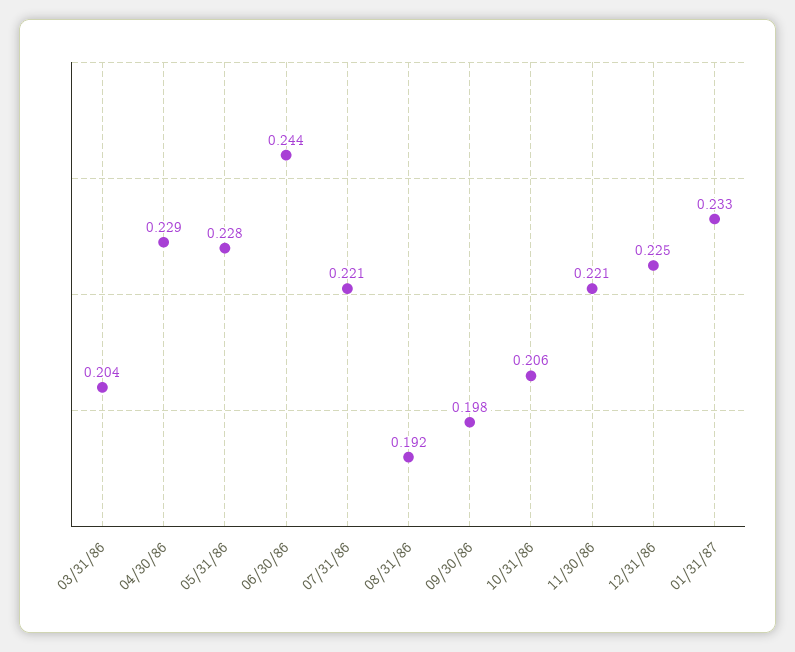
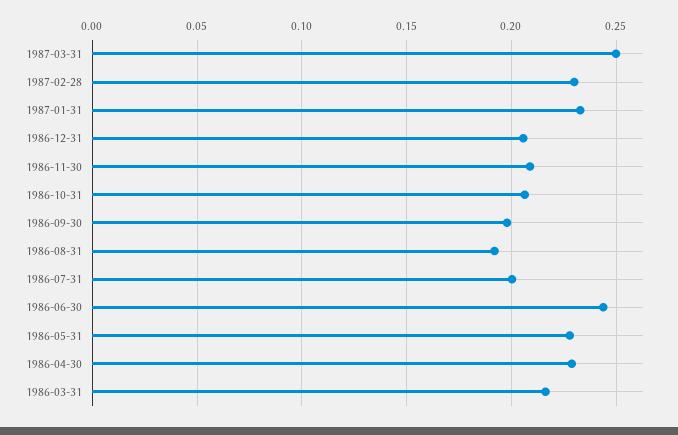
03/31/86: 0.204 -> 0.215
07/31/86: 0.221 -> 0.2
11/30/86: 0.221 -> 0.21
12/31/86: 0.225 -> 0.205
1987-03-31: none -> 0.25
1987-02-28: none -> 0.23

